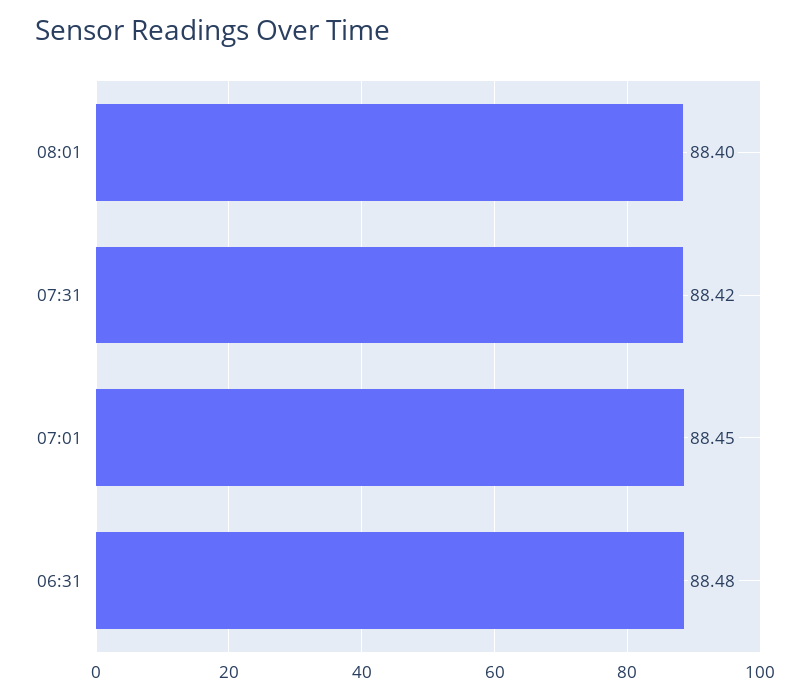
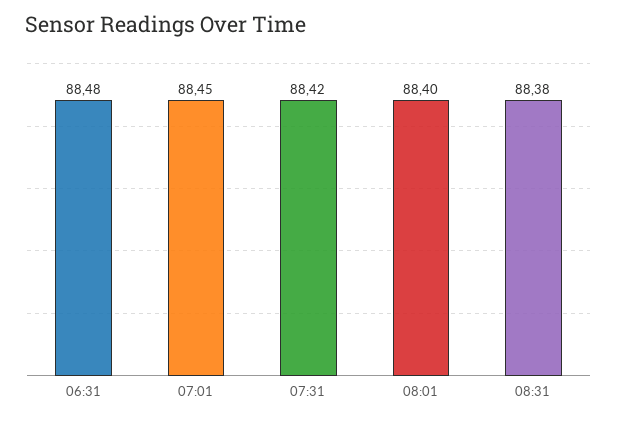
08:31: none -> 88.38

